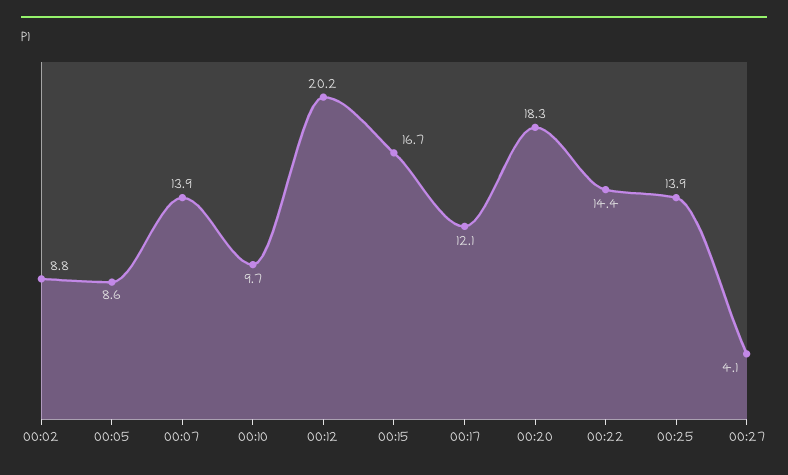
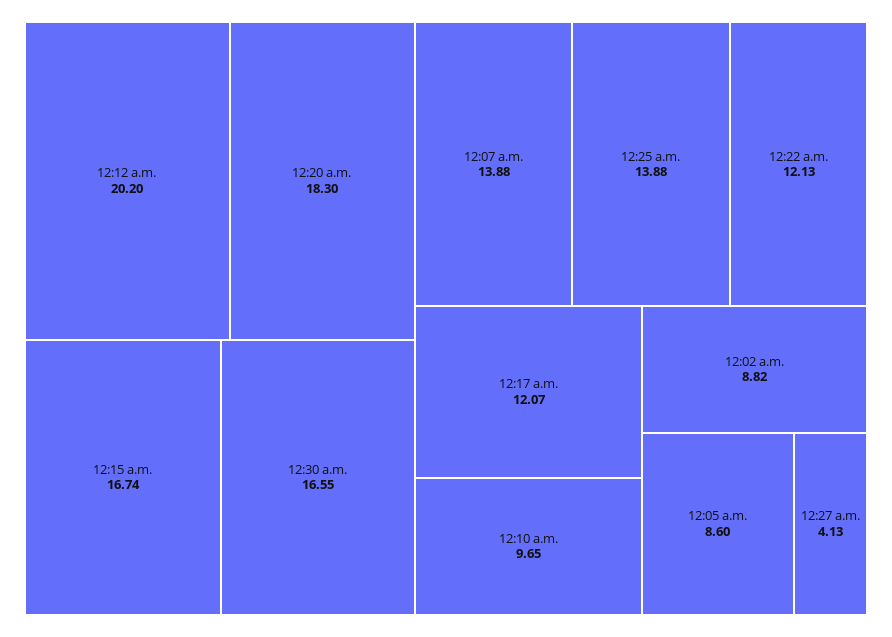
00:22: 14.4 -> 12.13
12:30 a.m.: none -> 16.55

